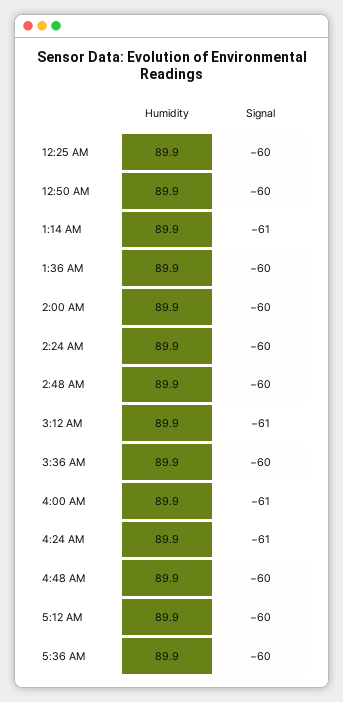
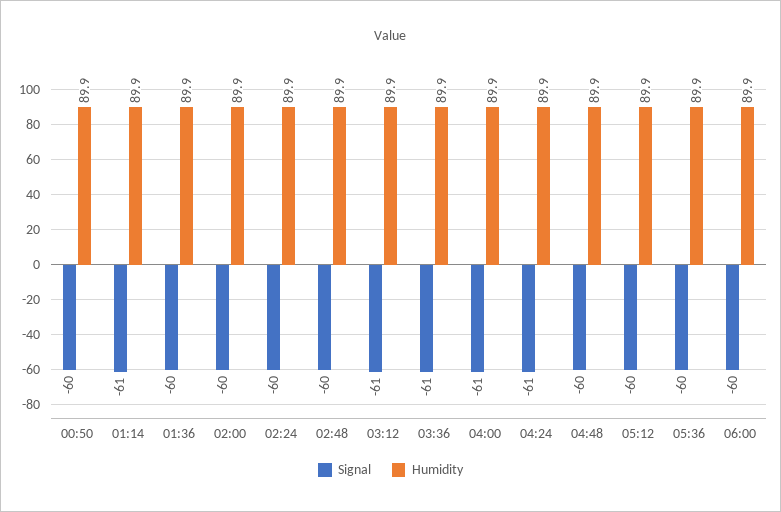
Humidity, 12:25 AM: 89.9 -> none
Signal, 12:25 AM: -60 -> none
Signal, 3:36 AM: -60 -> -61
Signal, 06:00: none -> -60
Humidity, 06:00: none -> 89.9

